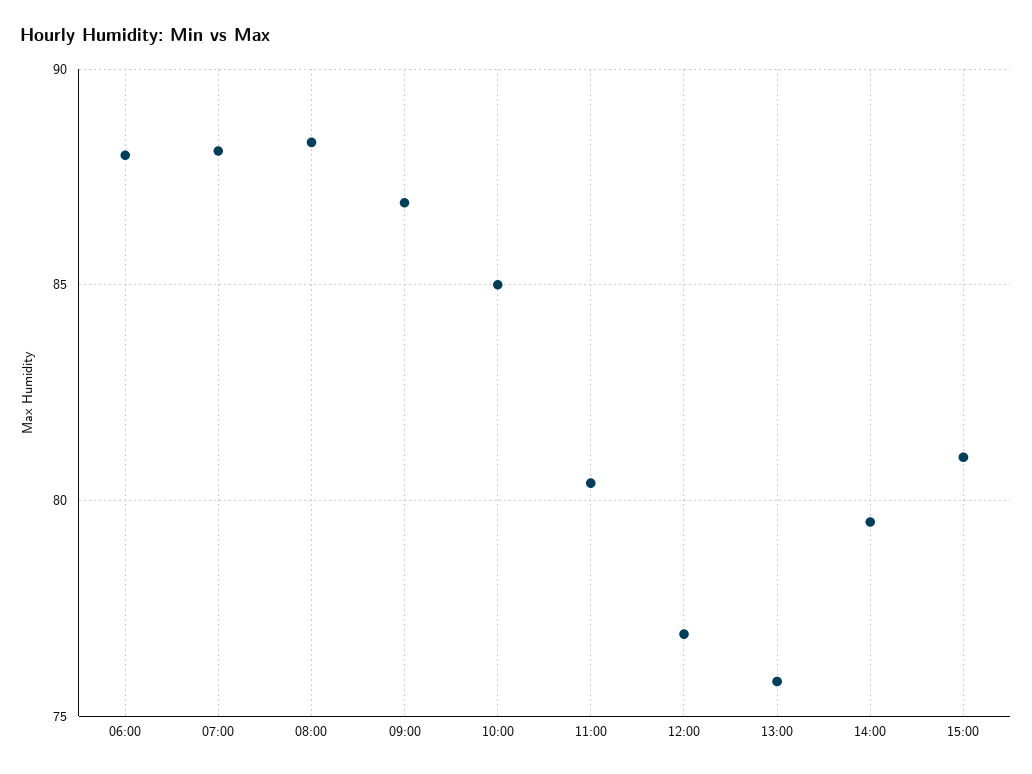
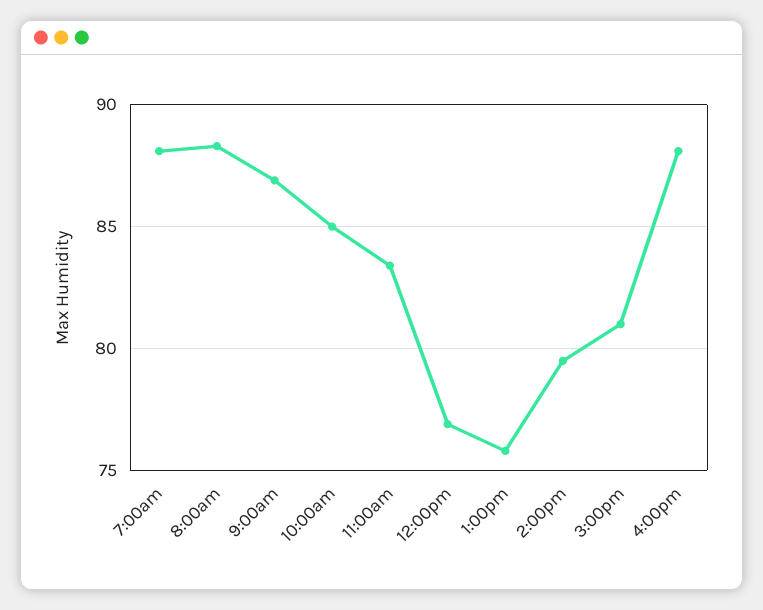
06:00: 88 -> none
11:00: 80.5 -> 83.5
4:00pm: none -> 88

